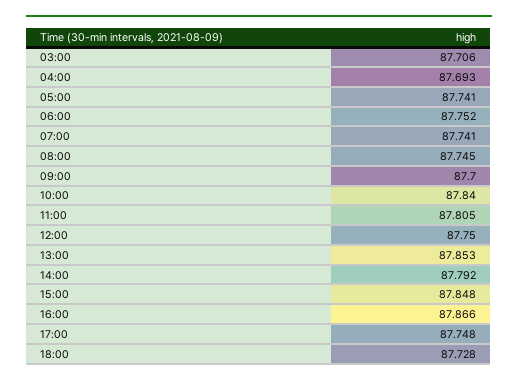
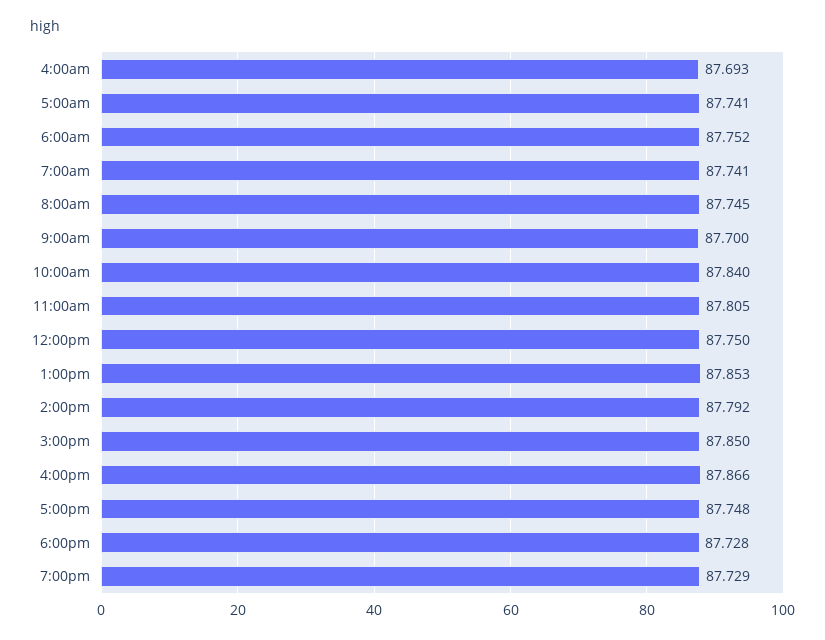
03:00: 87.706 -> none
15:00: 87.848 -> 87.85
7:00pm: none -> 87.729

